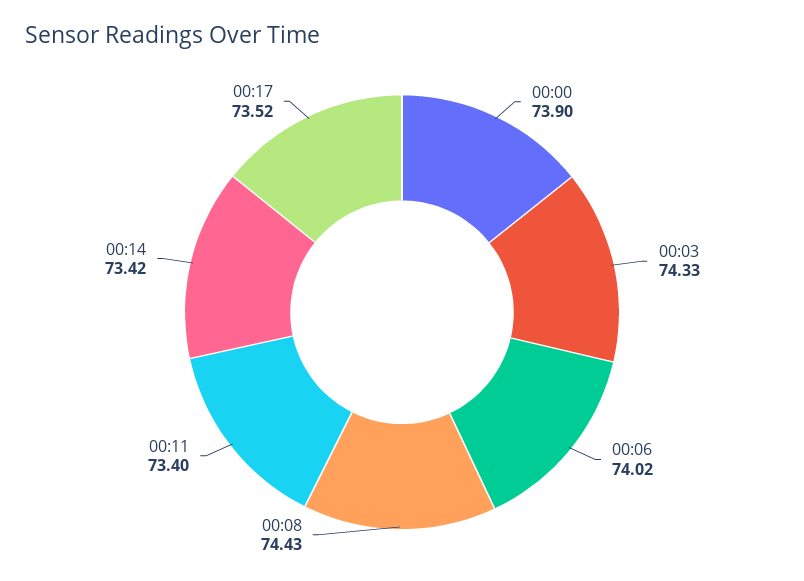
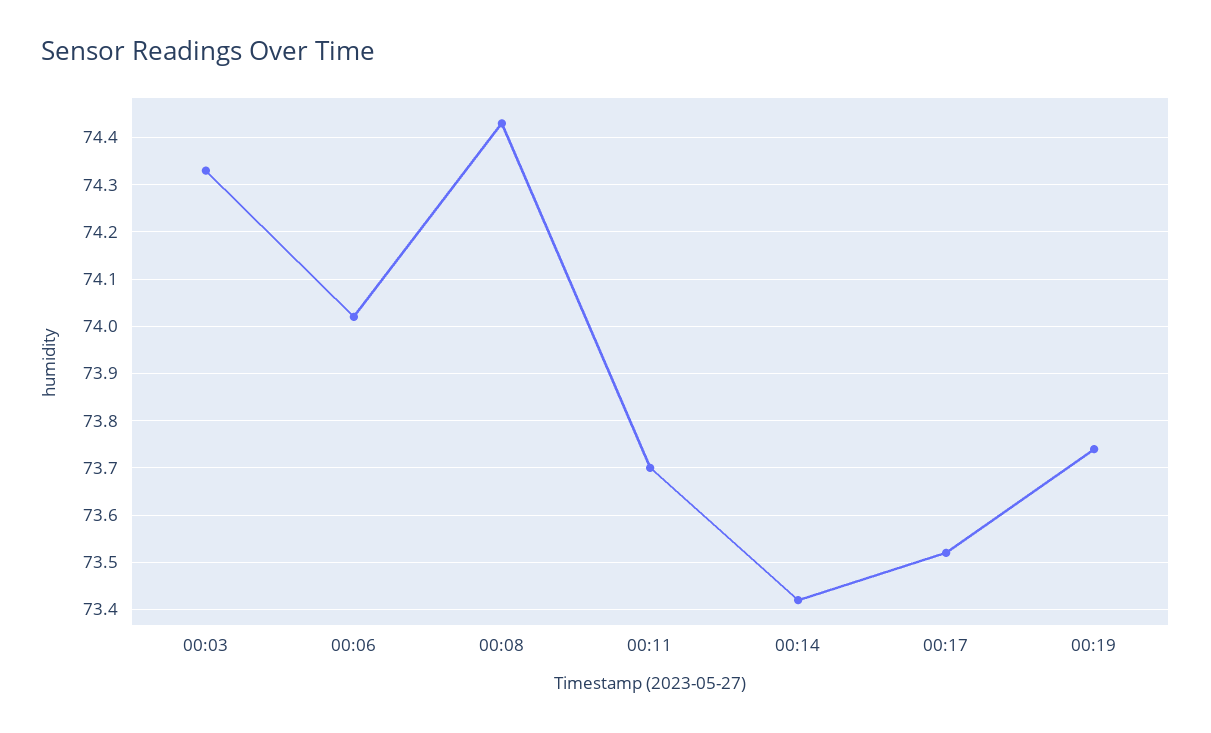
00:00: 73.9 -> none
00:11: 73.4 -> 73.7
00:19: none -> 73.75

